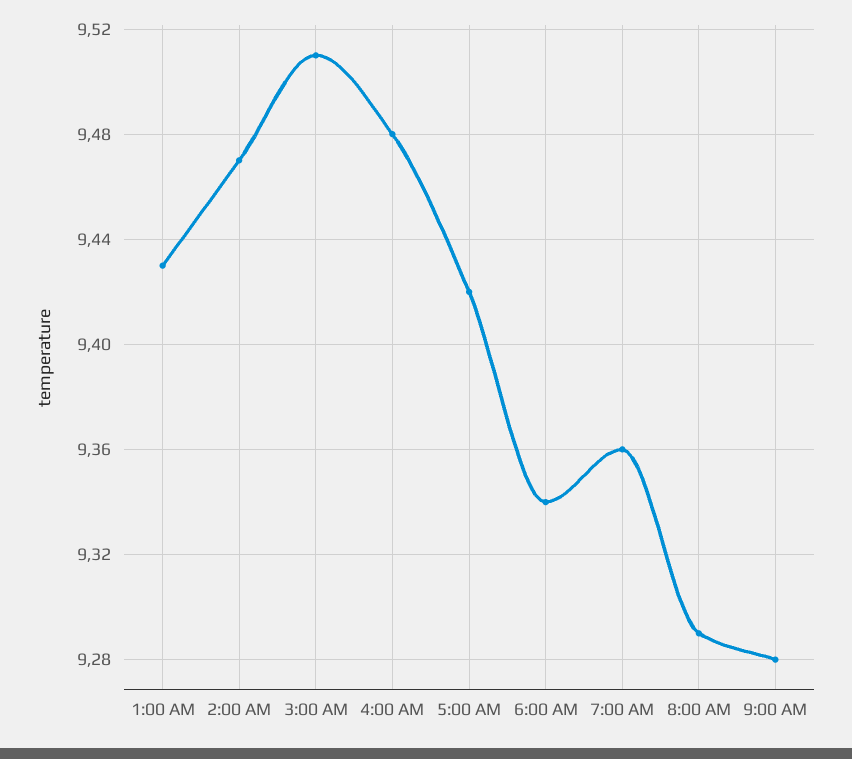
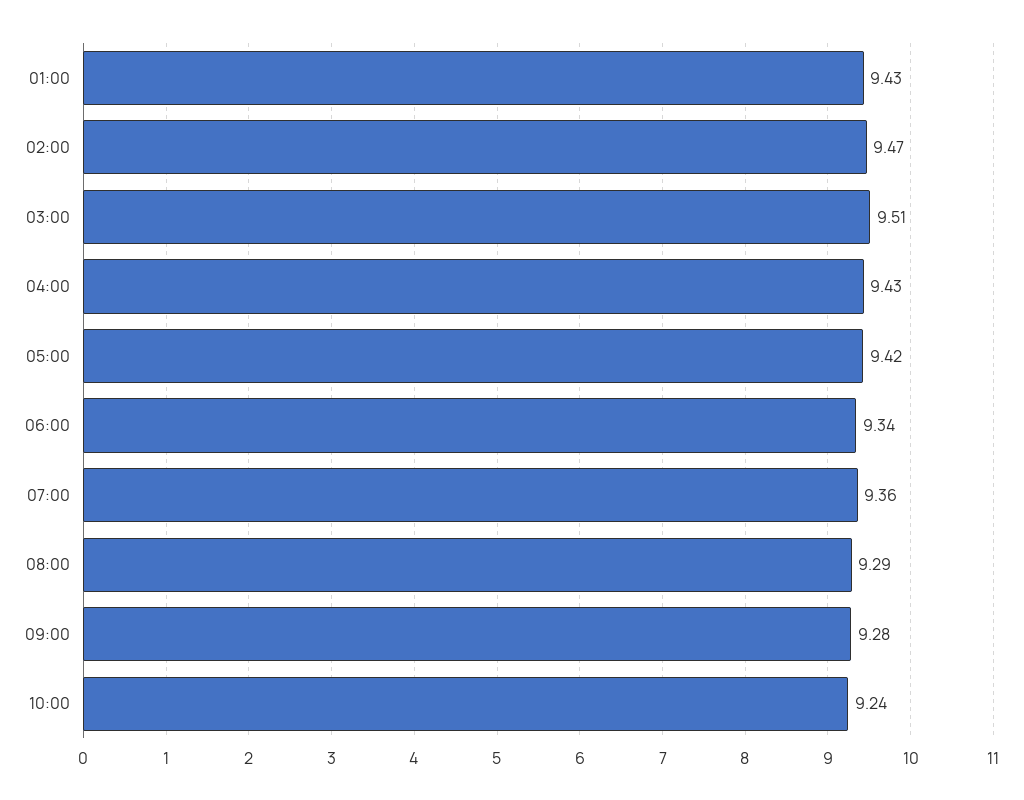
4:00 AM: 9.48 -> 9.43
10:00: none -> 9.24

